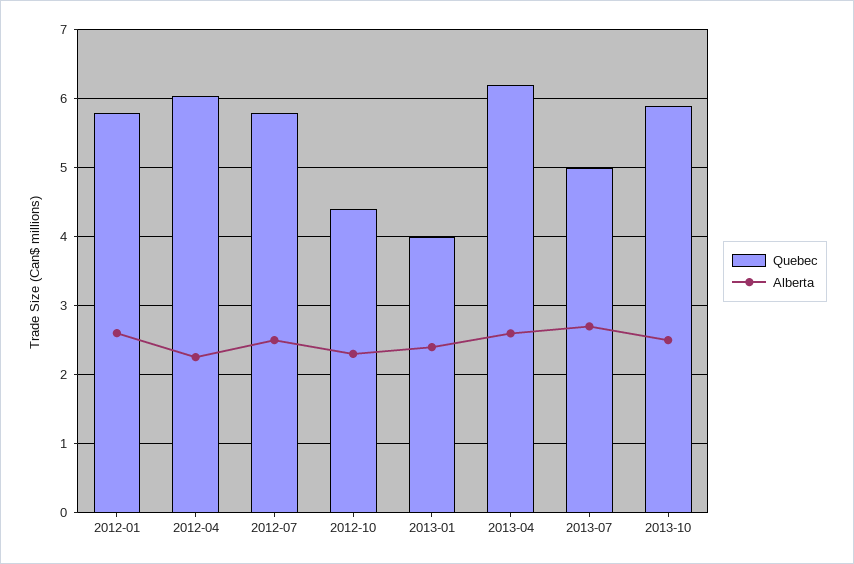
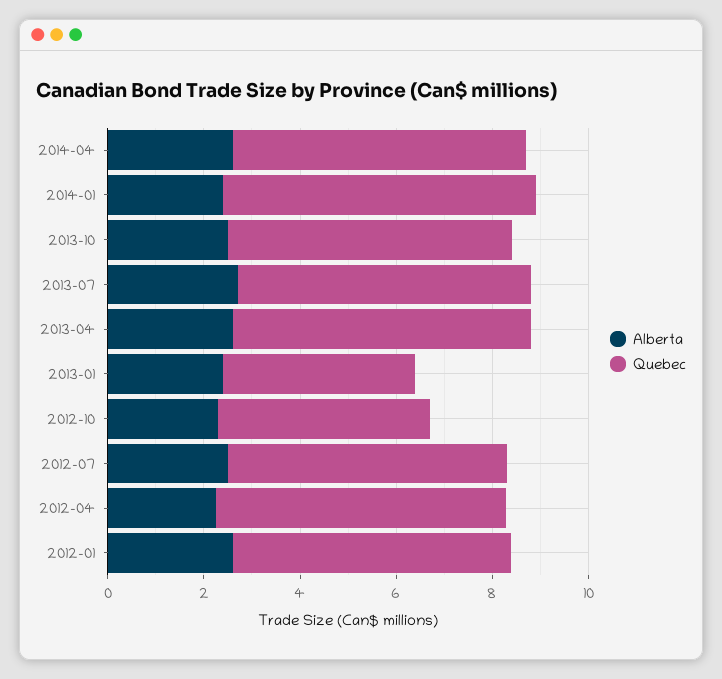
Quebec, 2013-07: 5 -> 6
Alberta, 2014-04: none -> 2.5
Quebec, 2014-04: none -> 6
Alberta, 2014-01: none -> 2.5
Quebec, 2014-01: none -> 6.5

